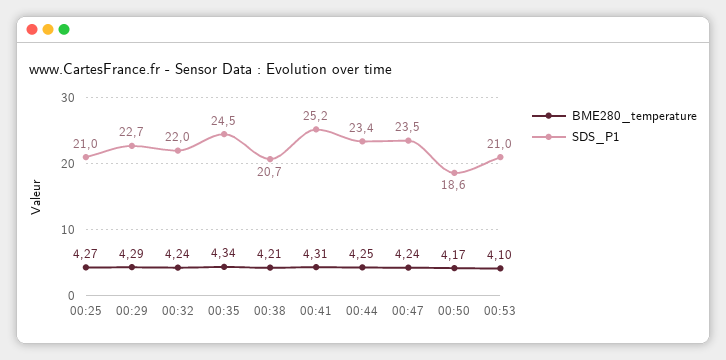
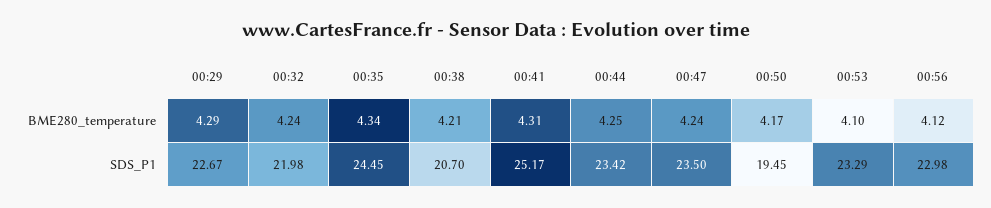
BME280_temperature, 00:25: 4.27 -> none
SDS_P1, 00:25: 21 -> none
SDS_P1, 00:50: 18.6 -> 19.45
SDS_P1, 00:53: 21 -> 23.29
BME280_temperature, 00:56: none -> 4.12
SDS_P1, 00:56: none -> 22.98

